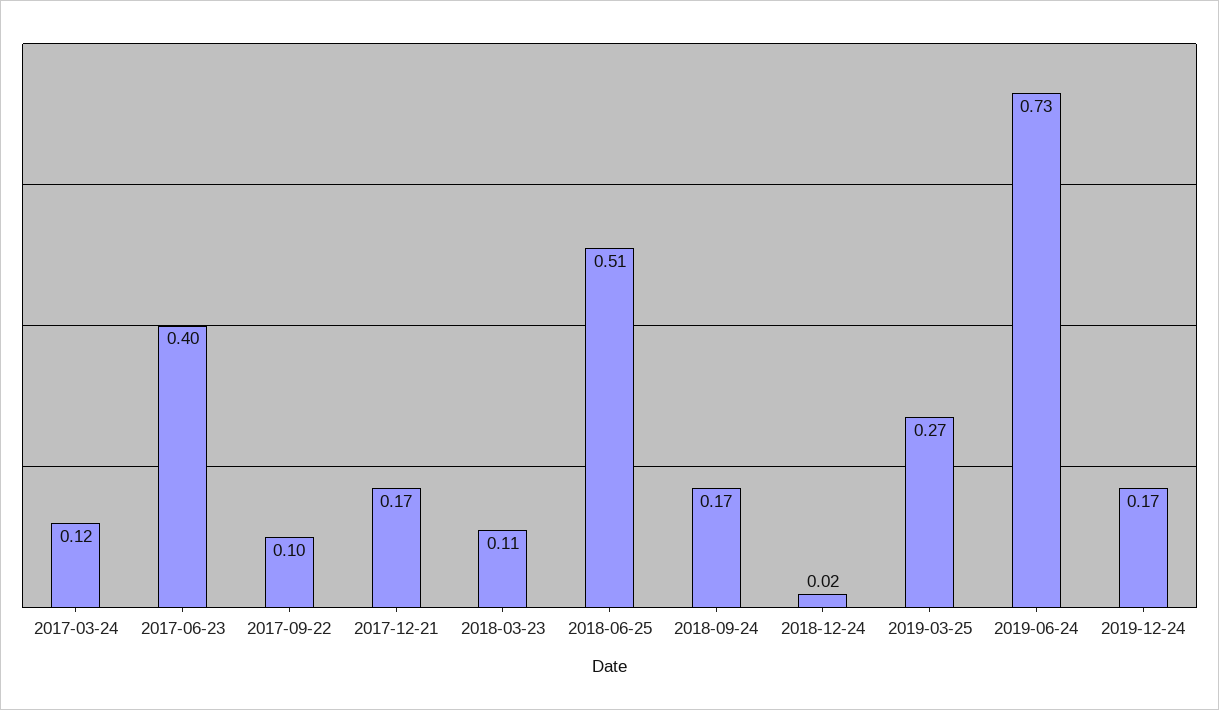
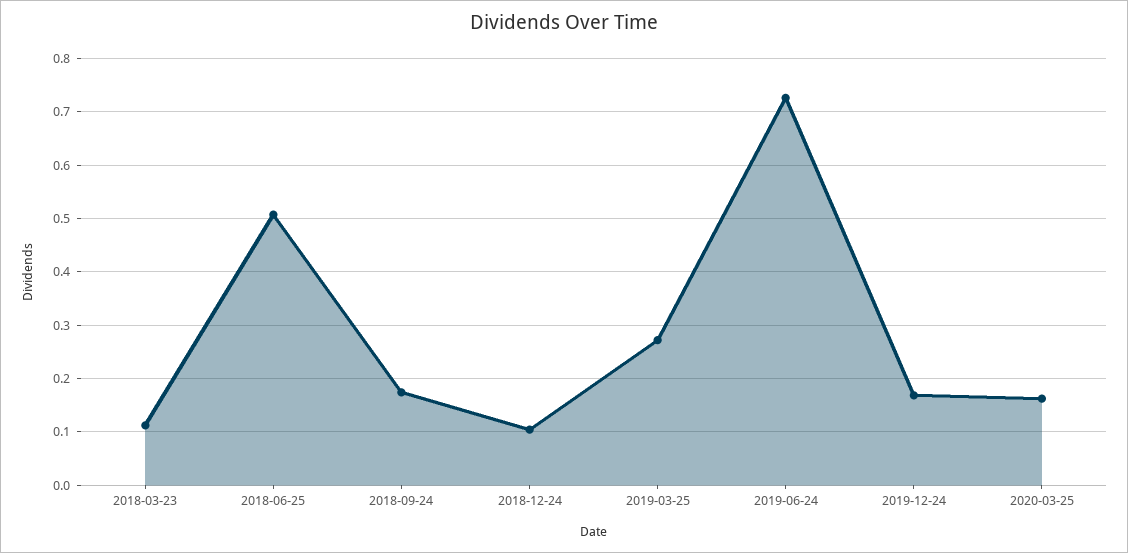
2017-03-24: 0.12 -> none
2017-06-23: 0.4 -> none
2017-09-22: 0.1 -> none
2017-12-21: 0.17 -> none
2018-12-24: 0.02 -> 0.1
2020-03-25: none -> 0.16

